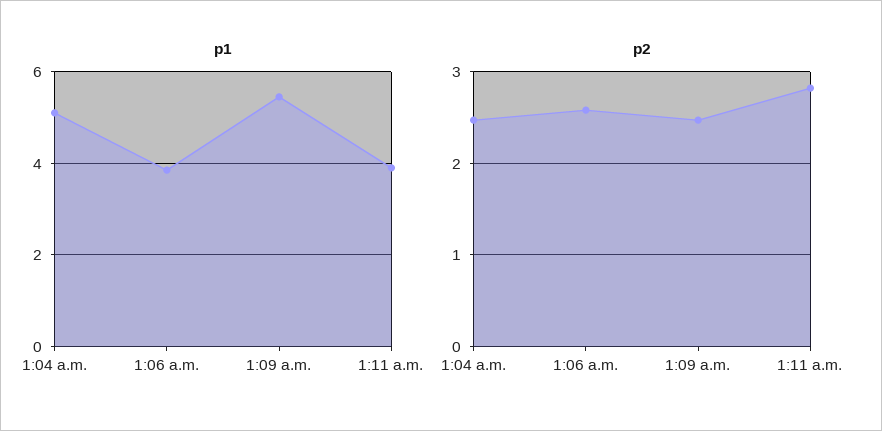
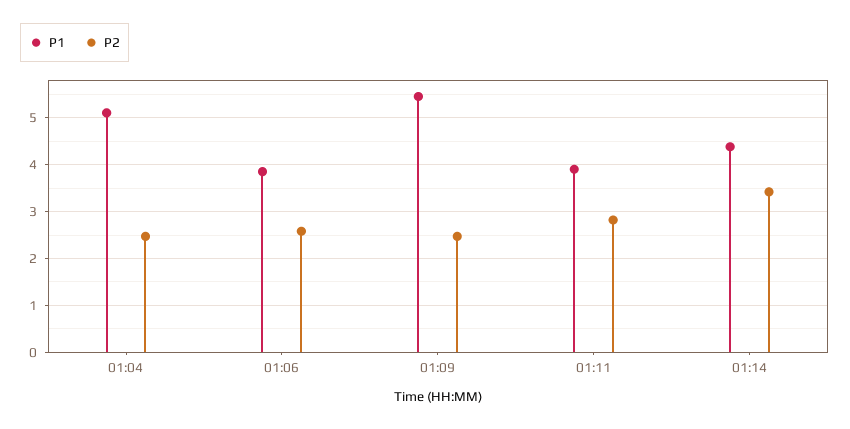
p1, 01:14: none -> 4.4
p2, 01:14: none -> 3.4

